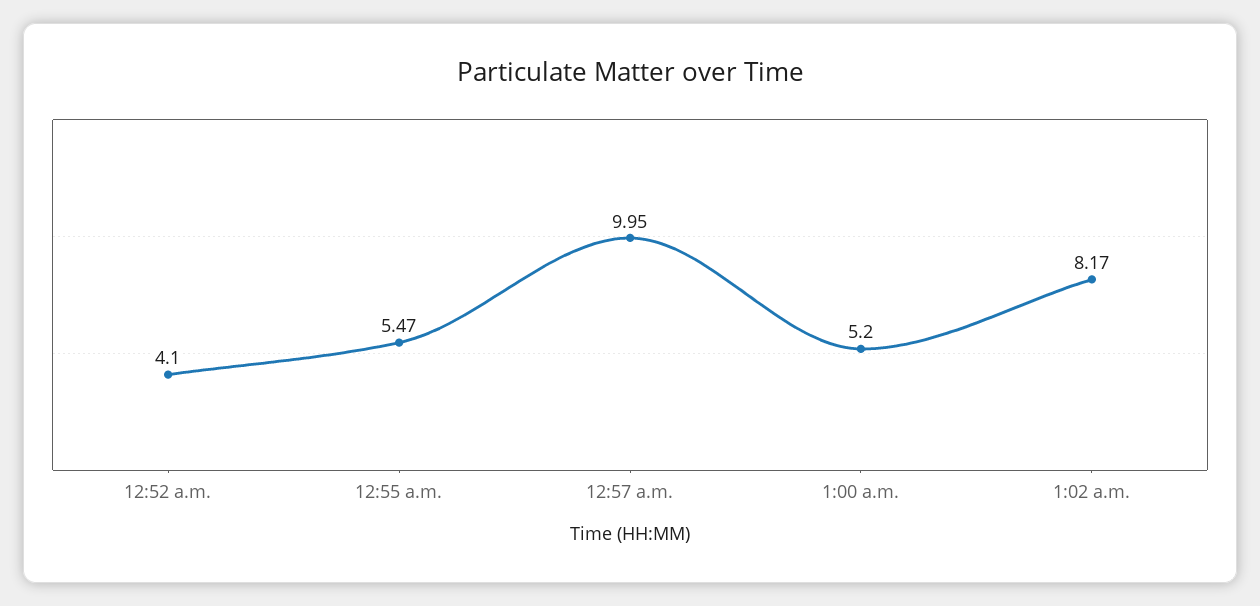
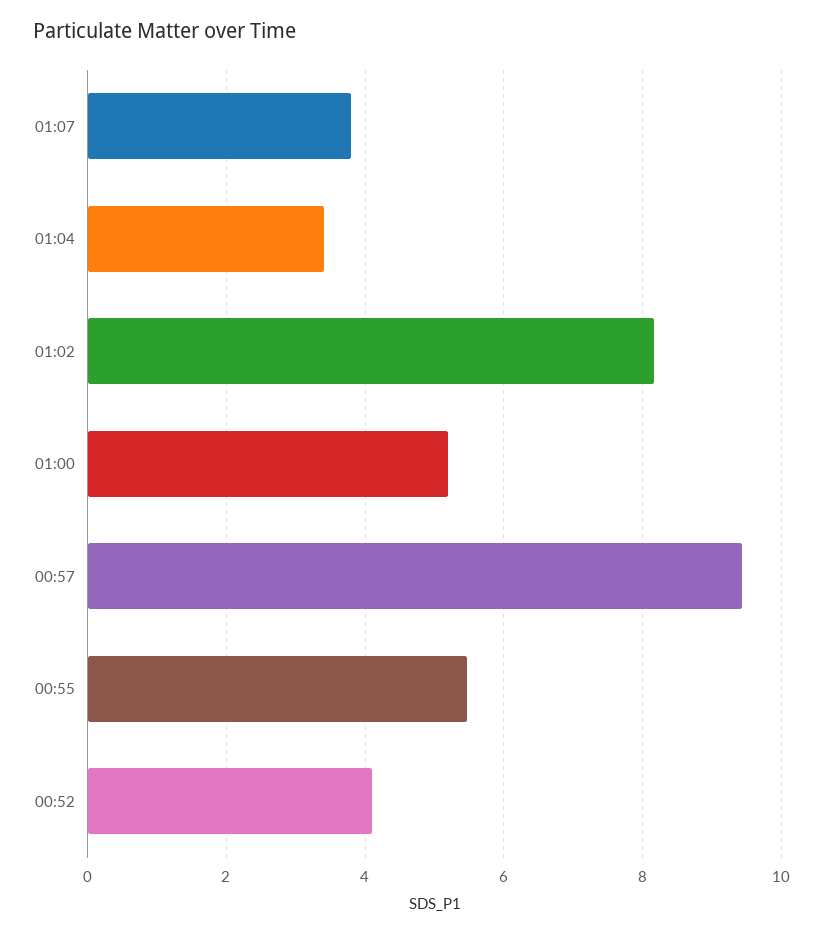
12:57 a.m.: 9.95 -> 9.4
01:07: none -> 3.8
01:04: none -> 3.4

